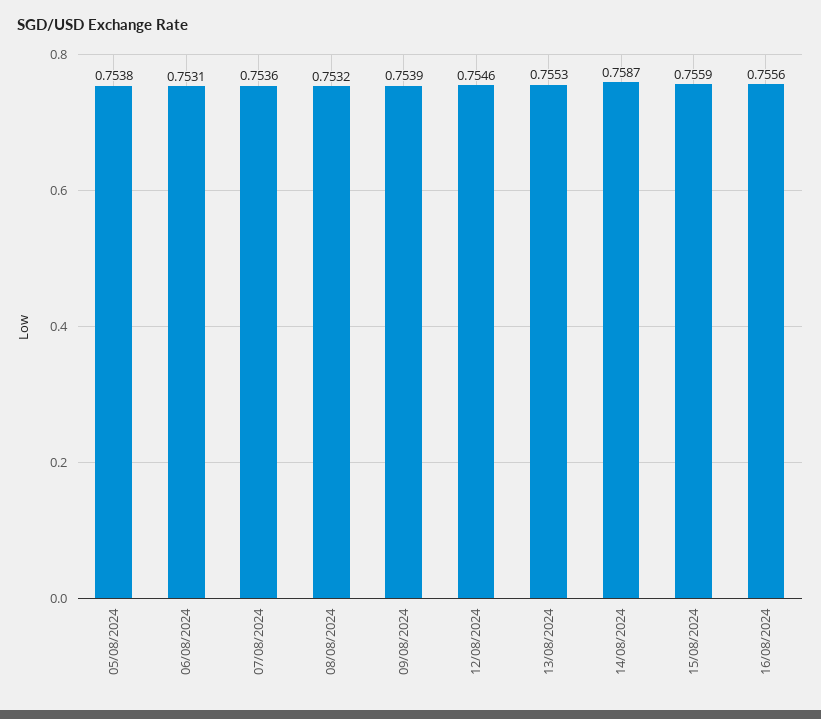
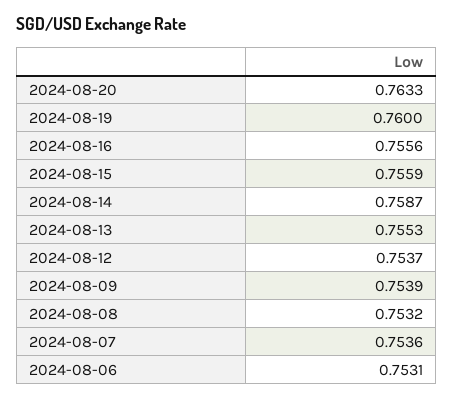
05/08/2024: 0.7538 -> none
12/08/2024: 0.7546 -> 0.7537
2024-08-20: none -> 0.7633
2024-08-19: none -> 0.76

